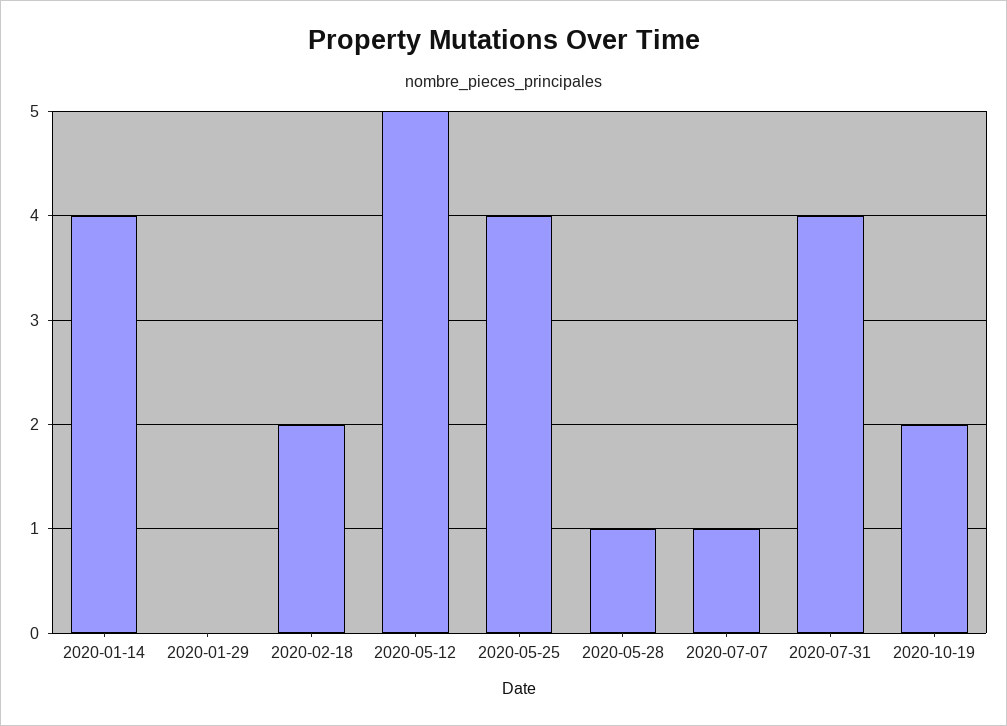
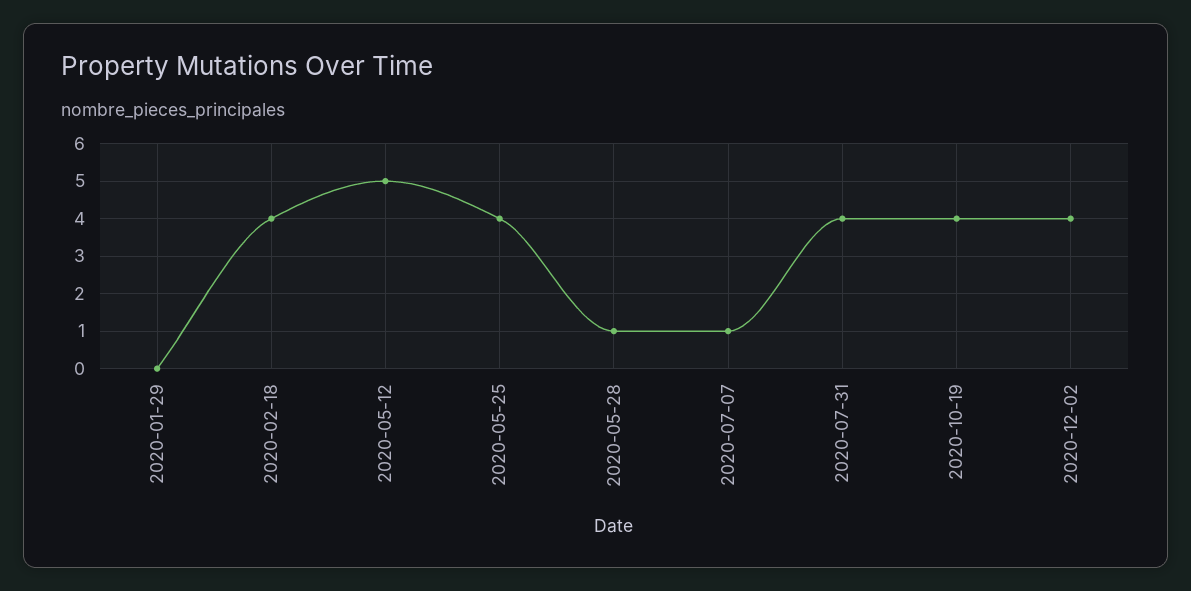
2020-01-14: 4 -> none
2020-02-18: 2 -> 4
2020-10-19: 2 -> 4
2020-12-02: none -> 4

